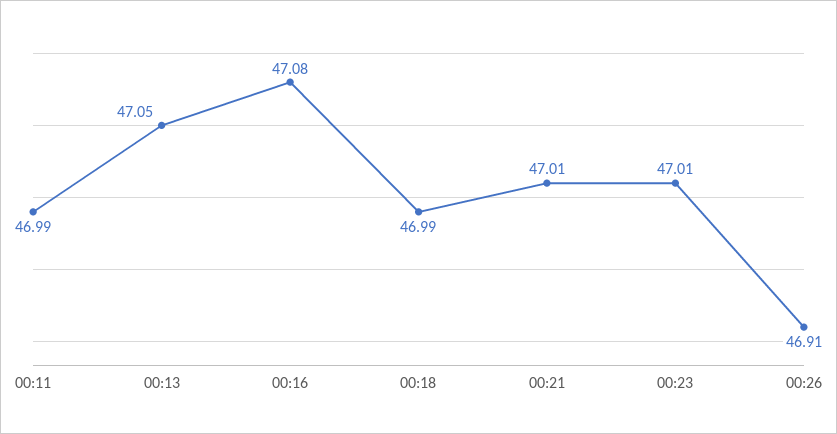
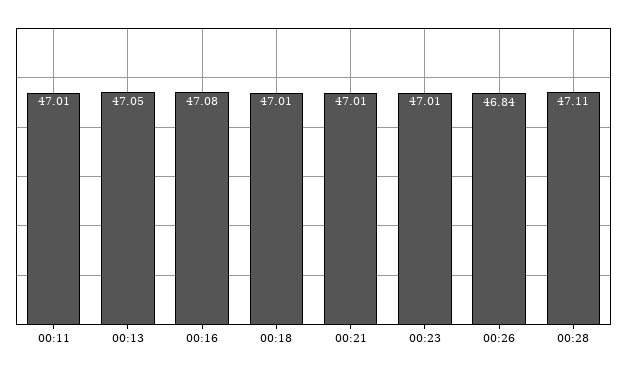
00:11: 46.99 -> 47.01
00:18: 46.99 -> 47.01
00:26: 46.91 -> 46.84
00:28: none -> 47.11

